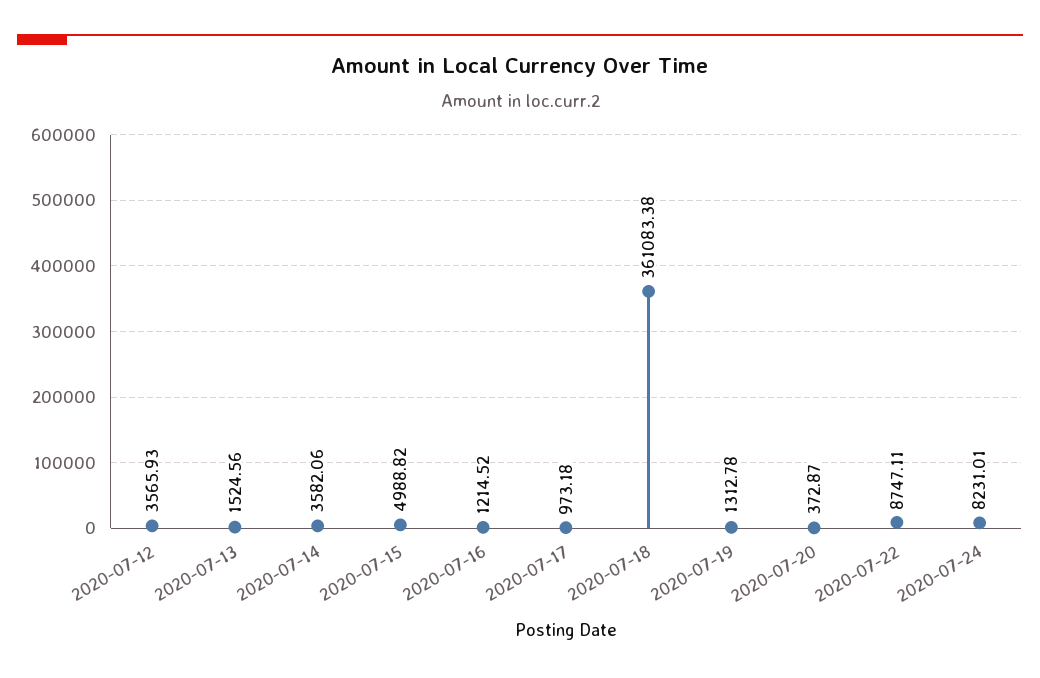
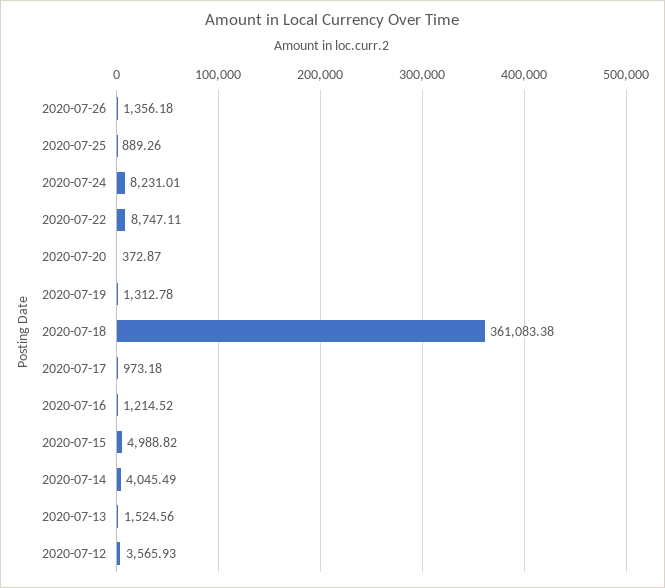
2020-07-14: 3582.06 -> 4045.49
2020-07-26: none -> 1356.18
2020-07-25: none -> 889.26

